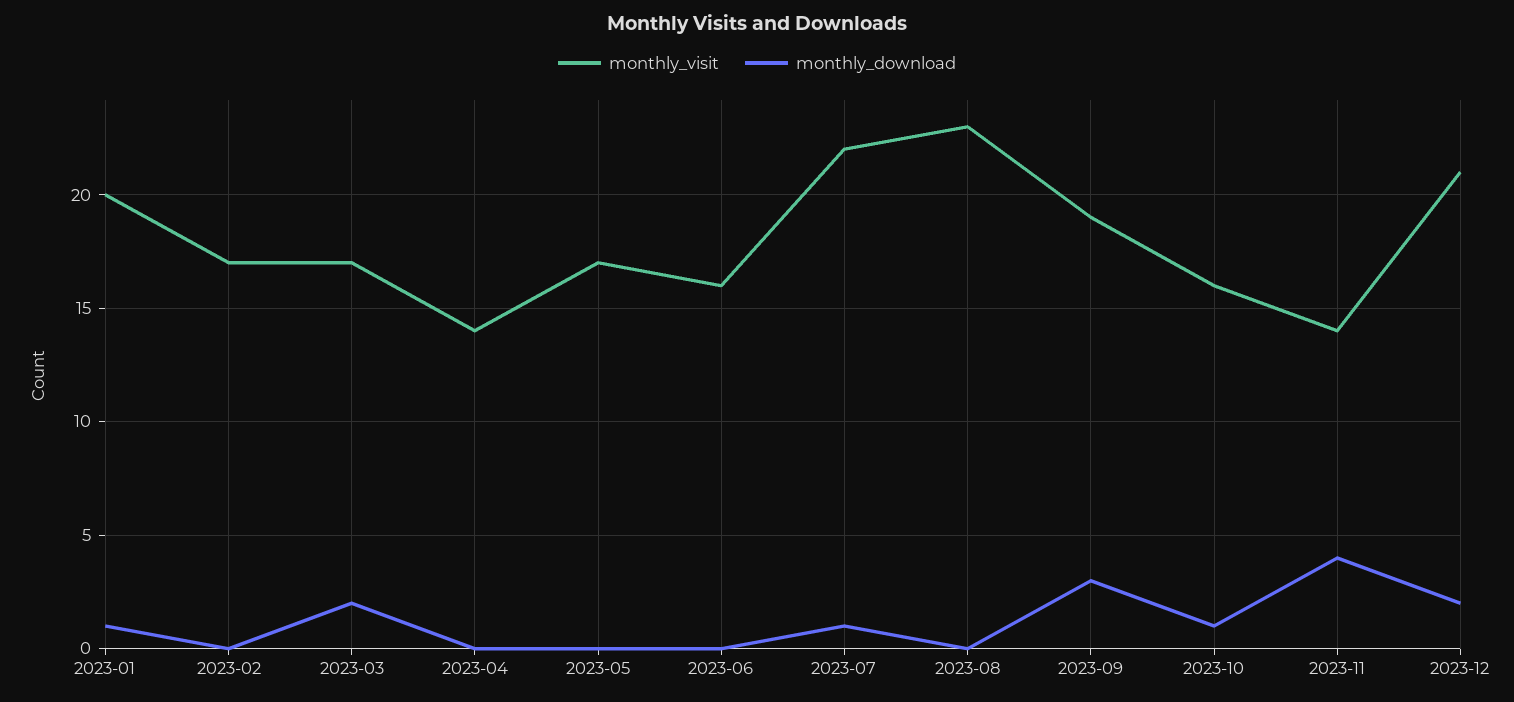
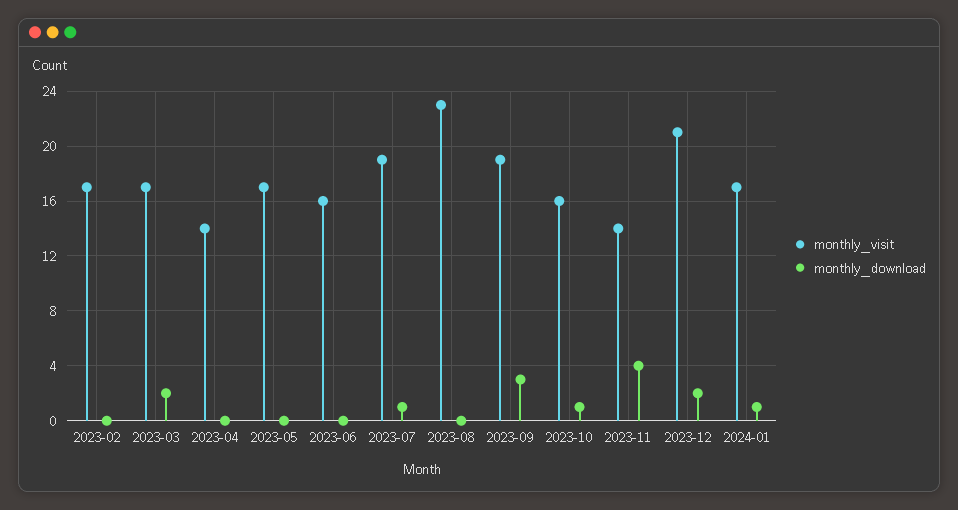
monthly_visit, 2023-01: 20 -> none
monthly_download, 2023-01: 1 -> none
monthly_visit, 2023-07: 22 -> 19
monthly_visit, 2024-01: none -> 17
monthly_download, 2024-01: none -> 1

